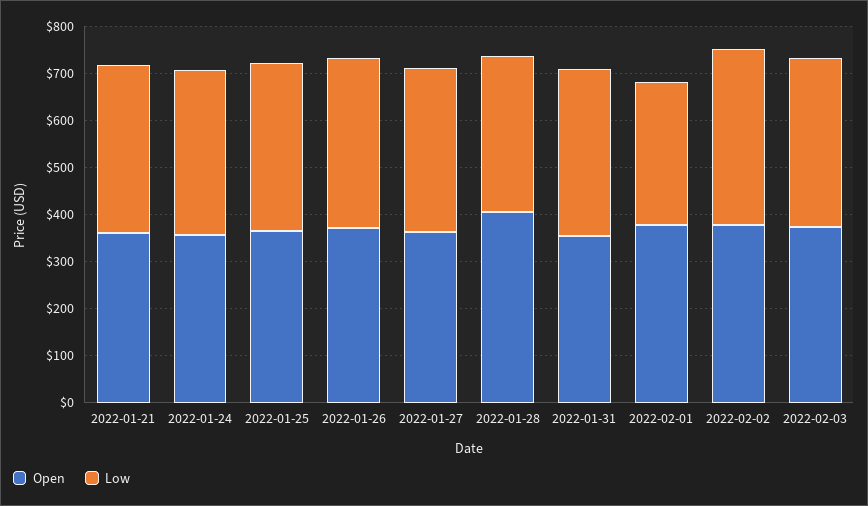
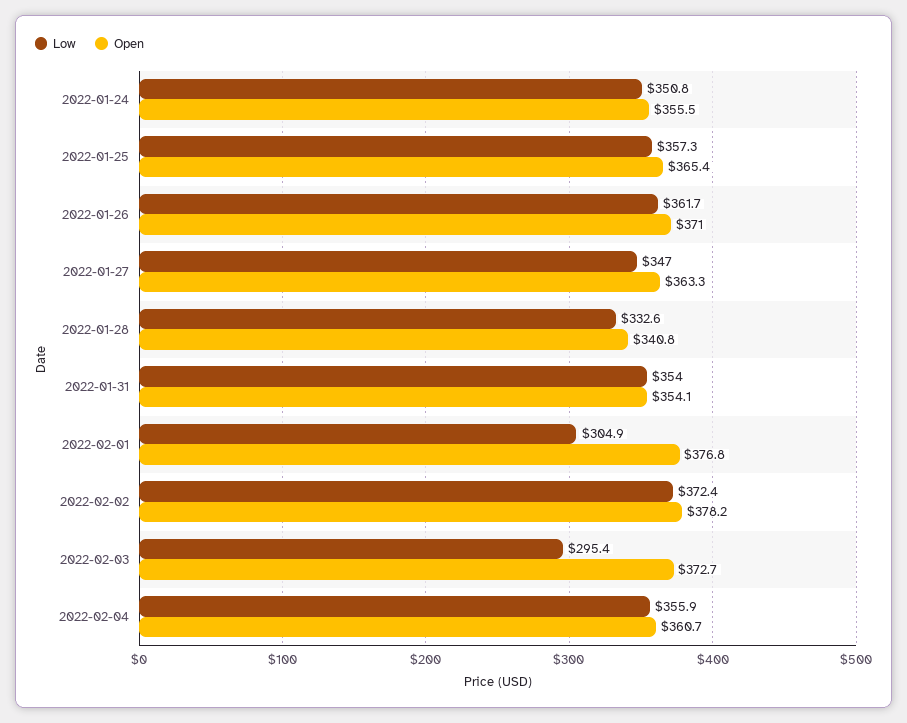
Open, 2022-01-21: 360 -> none
Low, 2022-01-21: 360 -> none
Open, 2022-01-28: 400 -> 340.8
Low, 2022-02-03: 360 -> 295.4
Low, 2022-02-04: none -> 355.9
Open, 2022-02-04: none -> 360.7

